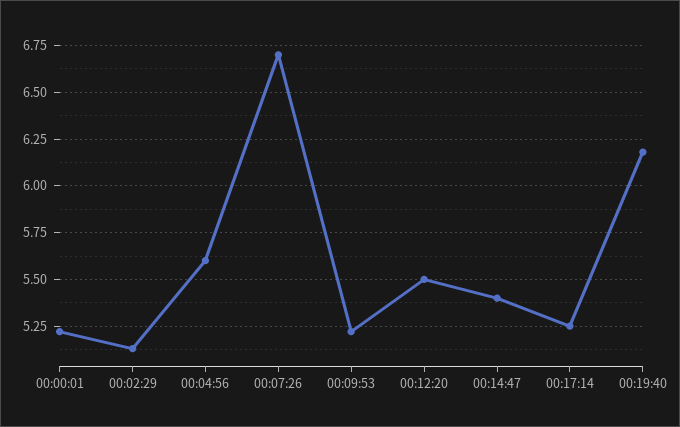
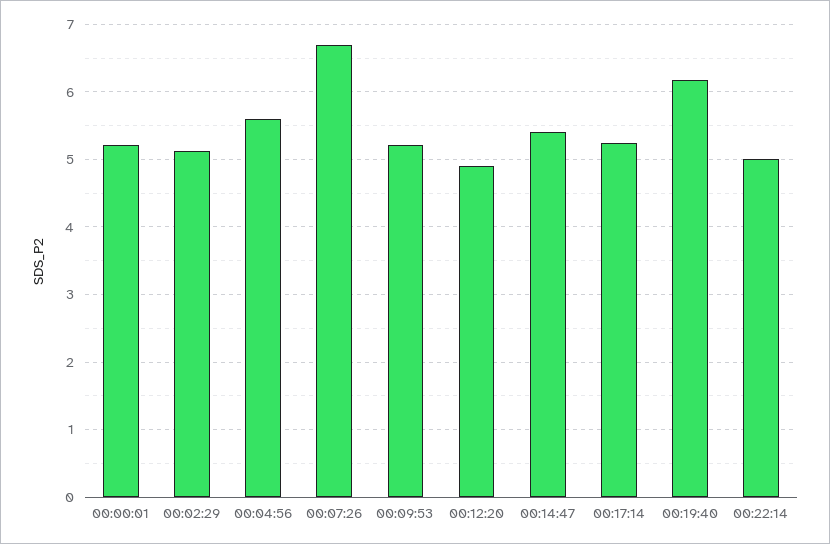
00:12:20: 5.5 -> 4.9
00:22:14: none -> 5

